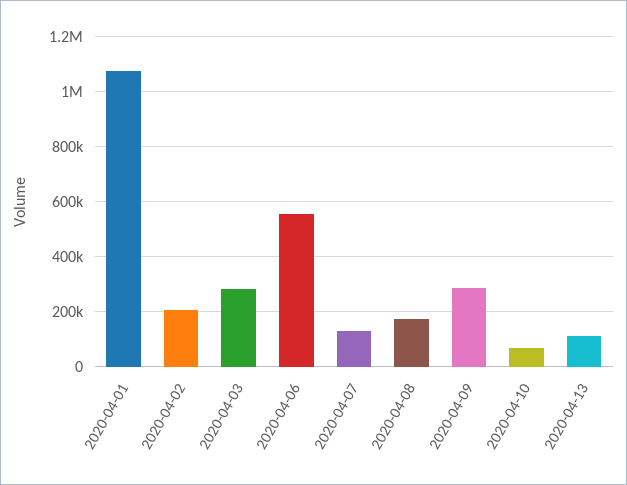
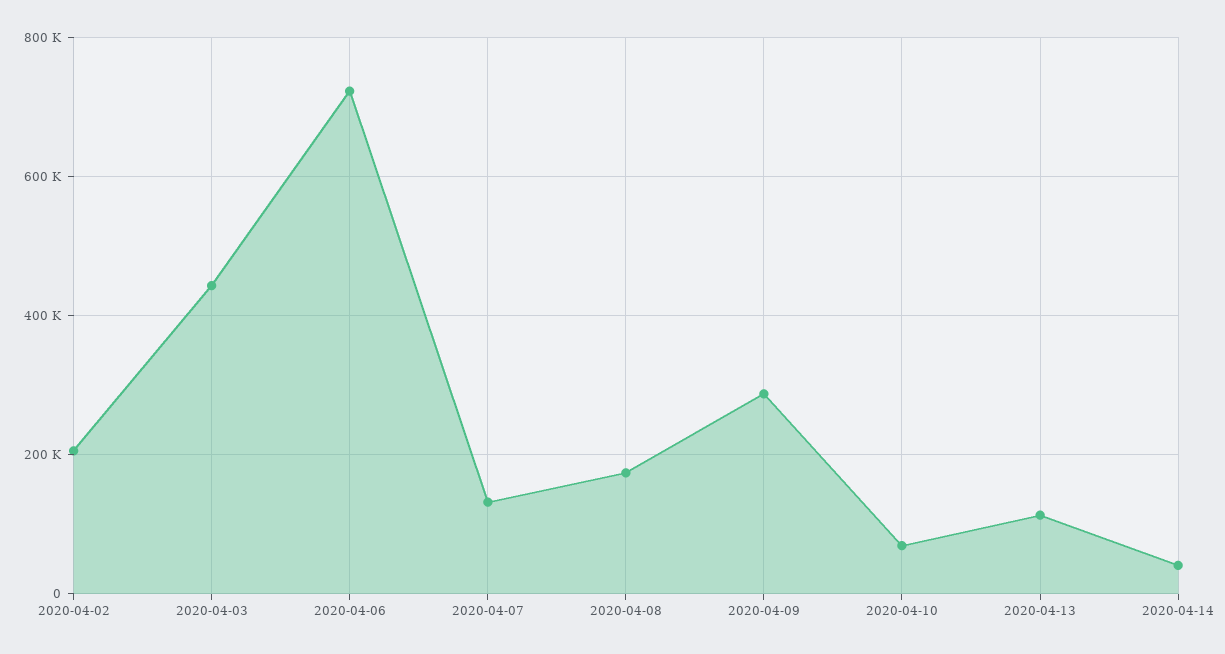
2020-04-01: 1075000 -> none
2020-04-03: 275000 -> 440000
2020-04-06: 550000 -> 720000
2020-04-14: none -> 40000

